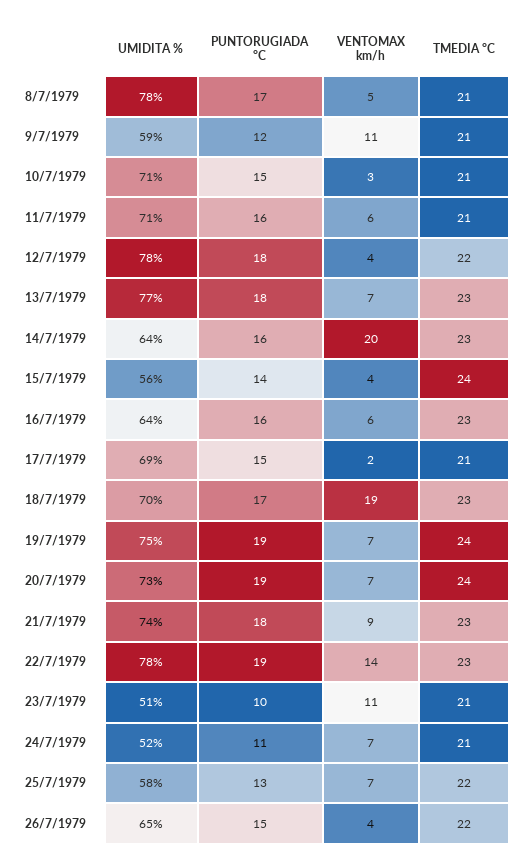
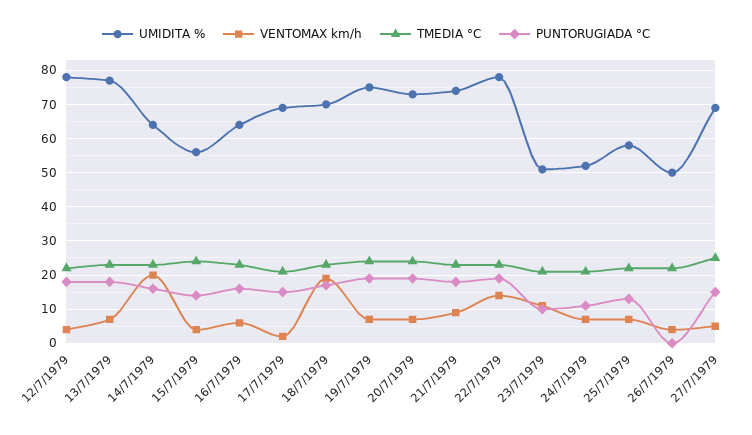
UMIDITA %, 8/7/1979: 78 -> none
PUNTORUGIADA °C, 8/7/1979: 17 -> none
VENTOMAX km/h, 8/7/1979: 5 -> none
TMEDIA °C, 8/7/1979: 21 -> none
UMIDITA %, 9/7/1979: 59 -> none
PUNTORUGIADA °C, 9/7/1979: 12 -> none
VENTOMAX km/h, 9/7/1979: 11 -> none
TMEDIA °C, 9/7/1979: 21 -> none
UMIDITA %, 10/7/1979: 71 -> none
PUNTORUGIADA °C, 10/7/1979: 15 -> none
VENTOMAX km/h, 10/7/1979: 3 -> none
TMEDIA °C, 10/7/1979: 21 -> none
UMIDITA %, 11/7/1979: 71 -> none
PUNTORUGIADA °C, 11/7/1979: 16 -> none
VENTOMAX km/h, 11/7/1979: 6 -> none
TMEDIA °C, 11/7/1979: 21 -> none
UMIDITA %, 26/7/1979: 65 -> 50
PUNTORUGIADA °C, 26/7/1979: 15 -> 0
UMIDITA %, 27/7/1979: none -> 70
VENTOMAX km/h, 27/7/1979: none -> 5
TMEDIA °C, 27/7/1979: none -> 25
PUNTORUGIADA °C, 27/7/1979: none -> 15

